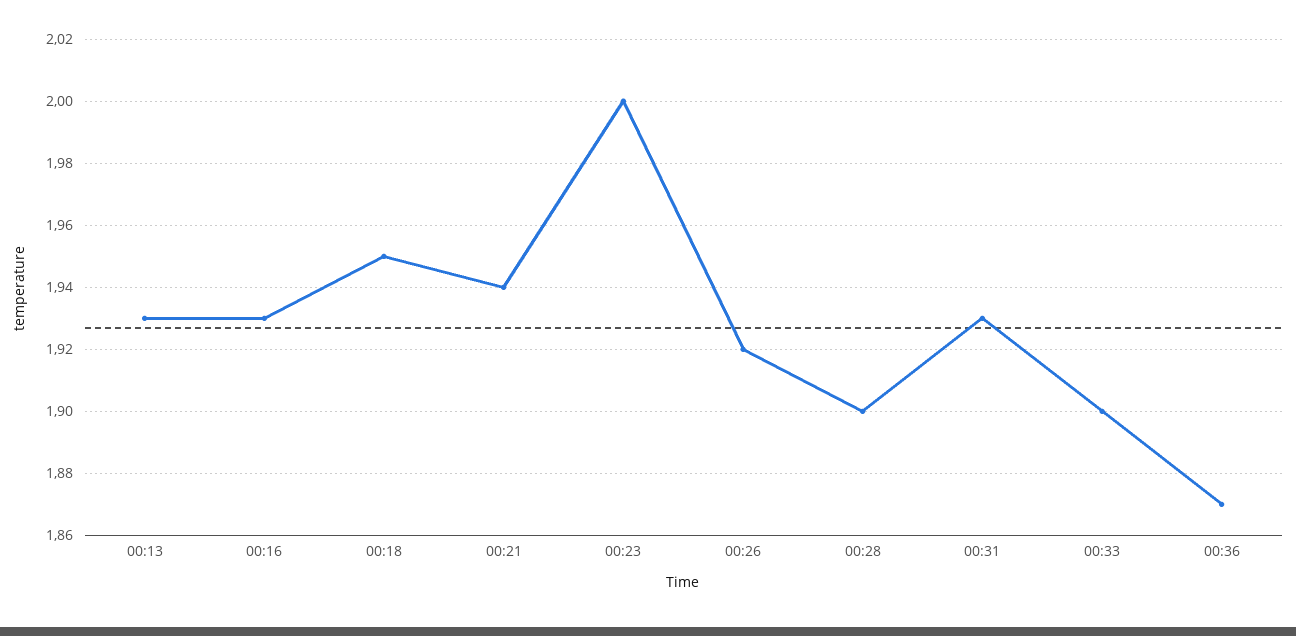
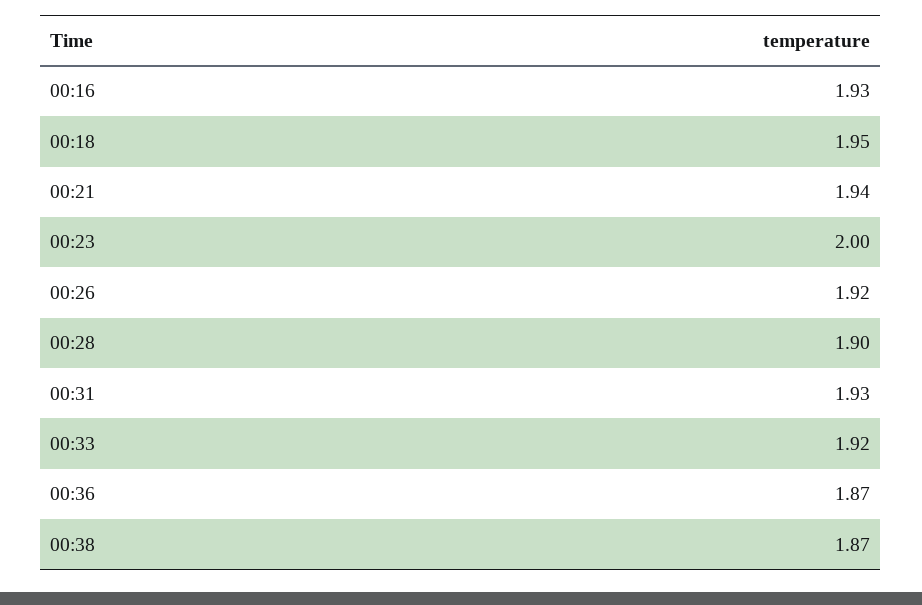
00:13: 1.93 -> none
00:33: 1.9 -> 1.92
00:38: none -> 1.87

